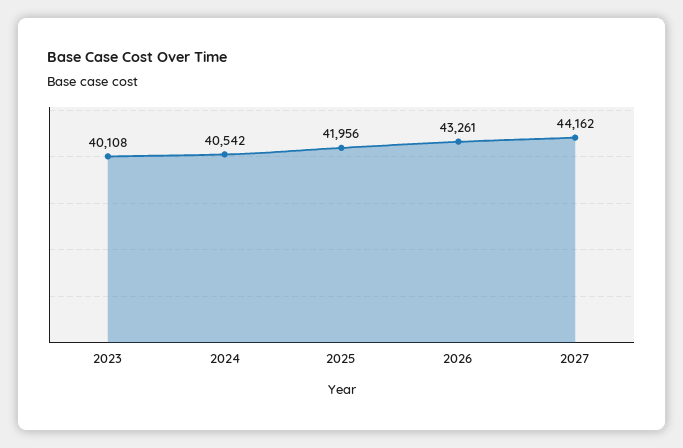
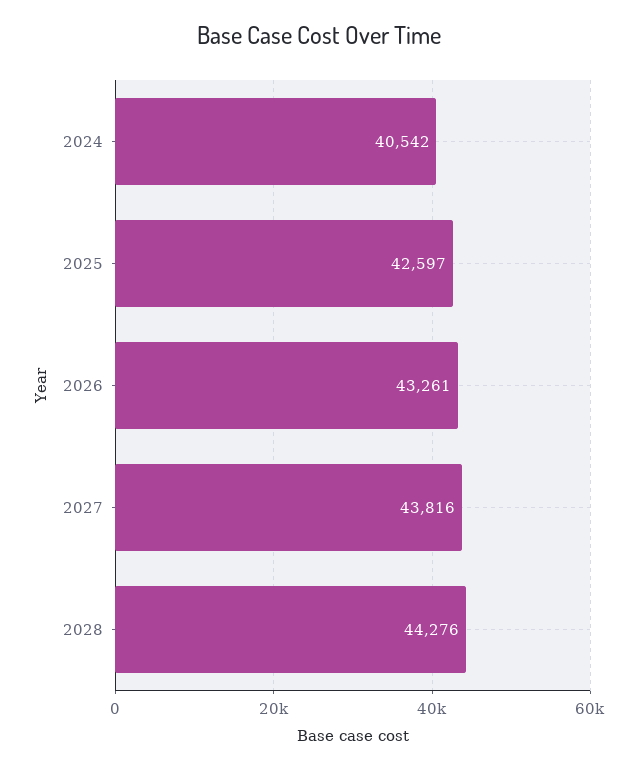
2023: 40108 -> none
2025: 41956 -> 42597
2027: 44162 -> 43816
2028: none -> 44276

